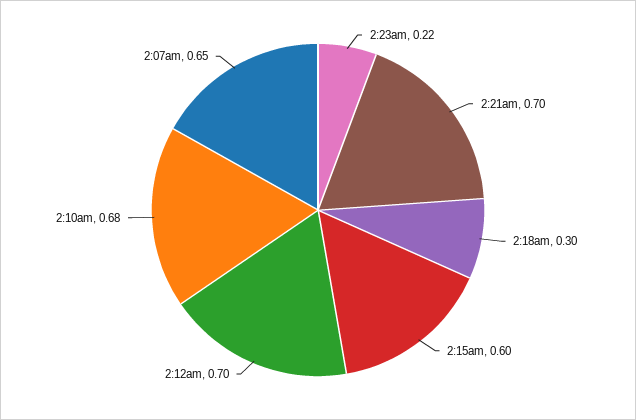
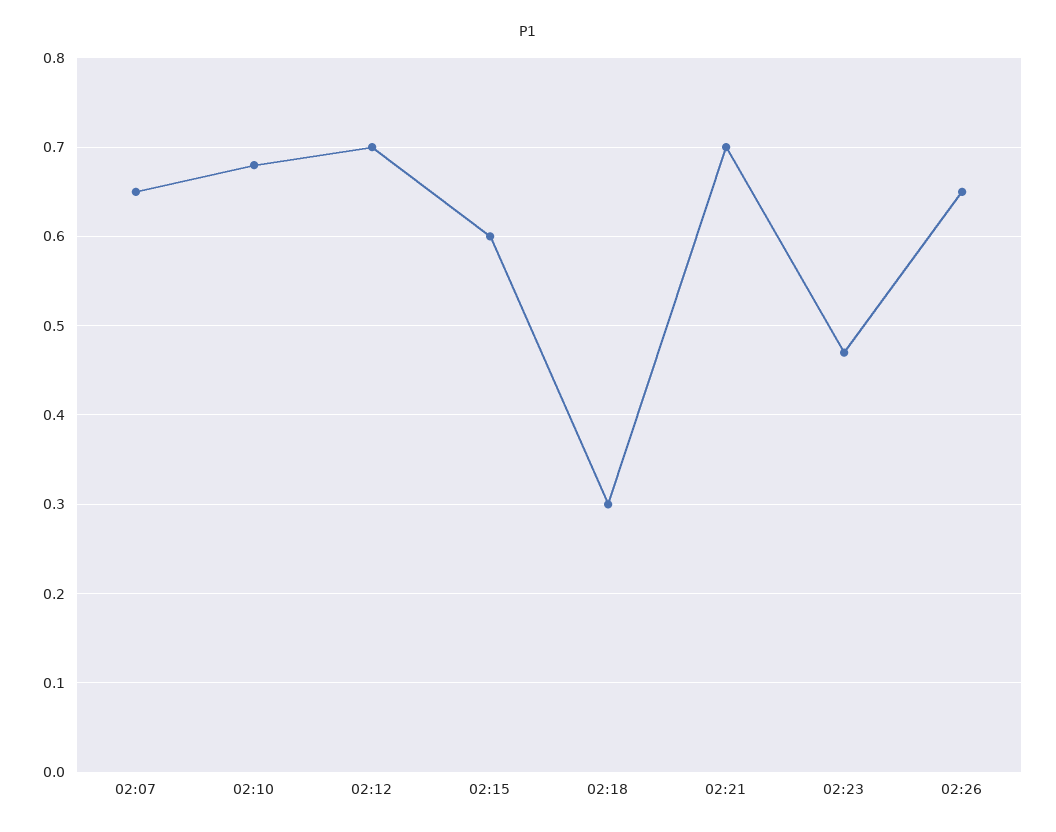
2:23am: 0.22 -> 0.47
02:26: none -> 0.65

